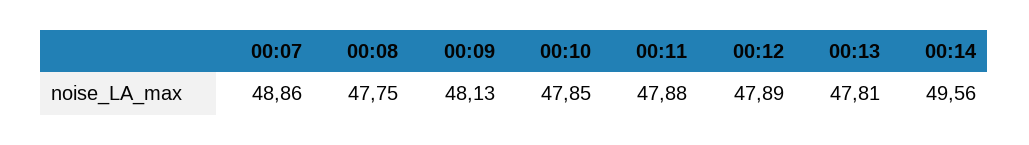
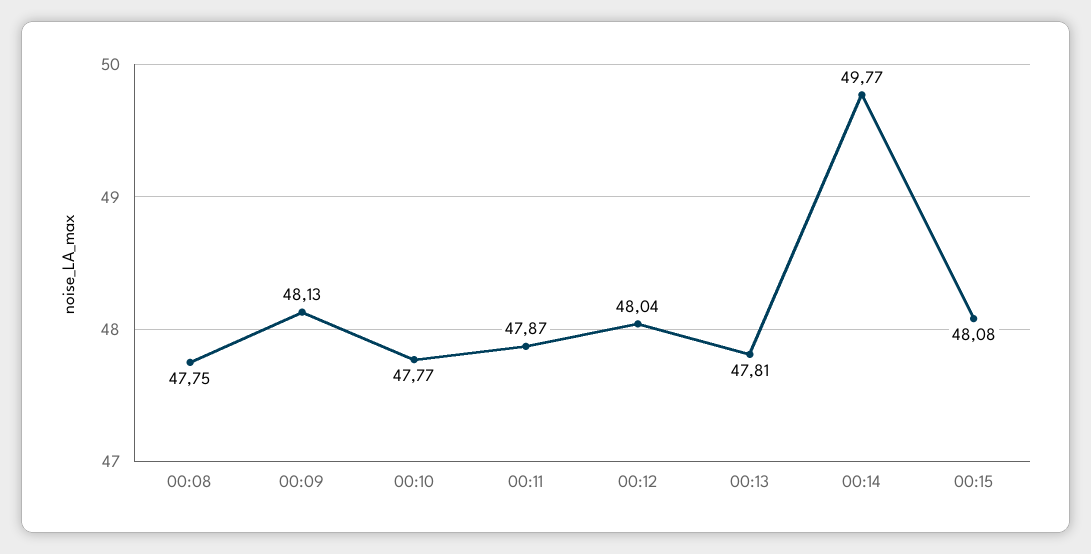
00:07: 48.86 -> none
00:10: 47.85 -> 47.77
00:11: 47.88 -> 47.87
00:12: 47.89 -> 48.04
00:14: 49.56 -> 49.77
00:15: none -> 48.08

